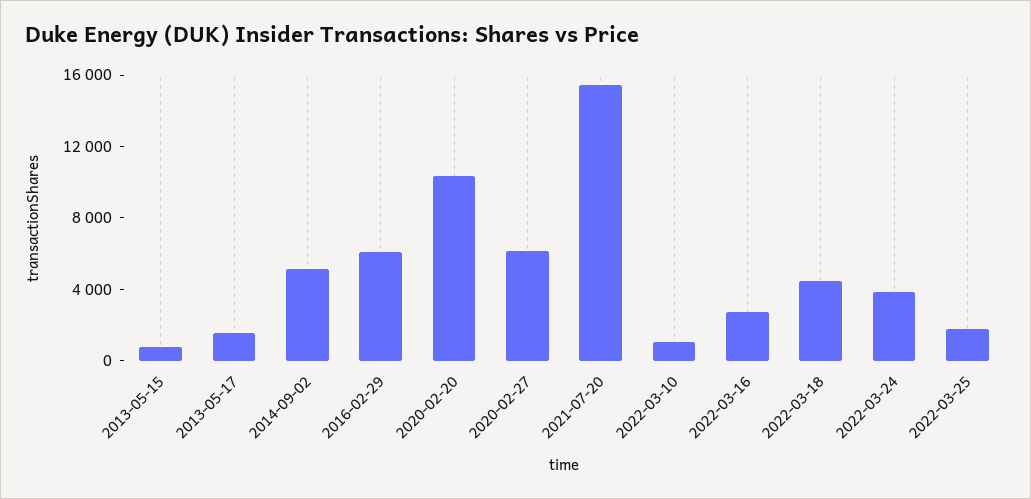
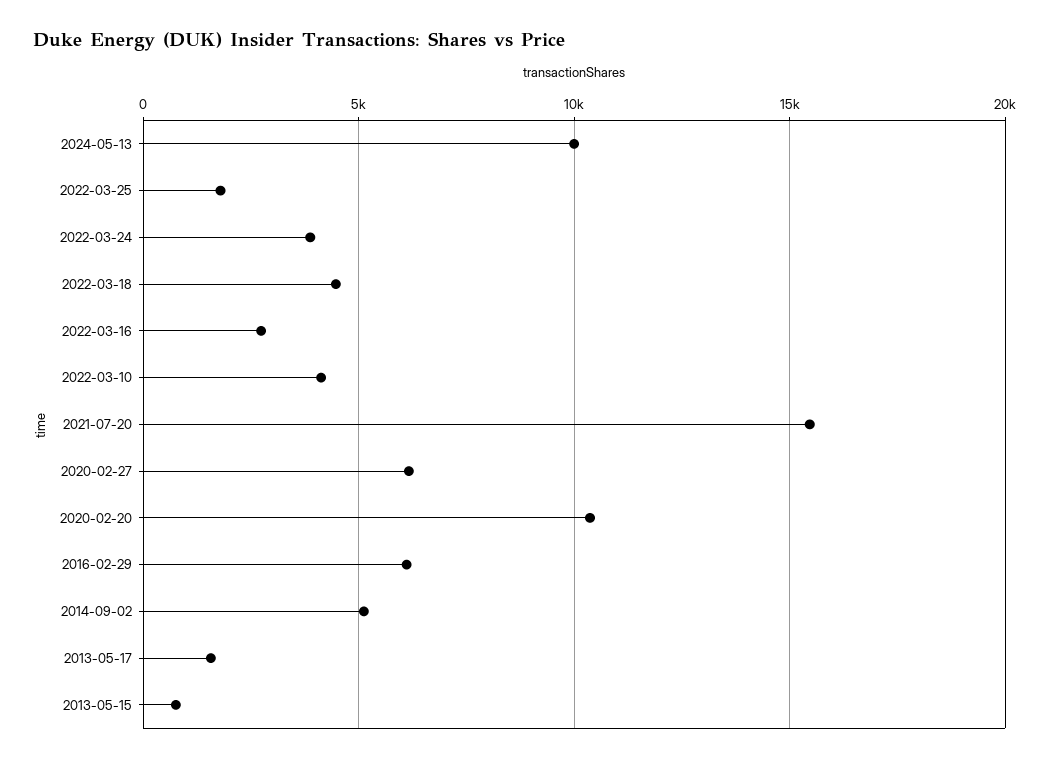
2022-03-10: 1000 -> 4000
2024-05-13: none -> 10000

